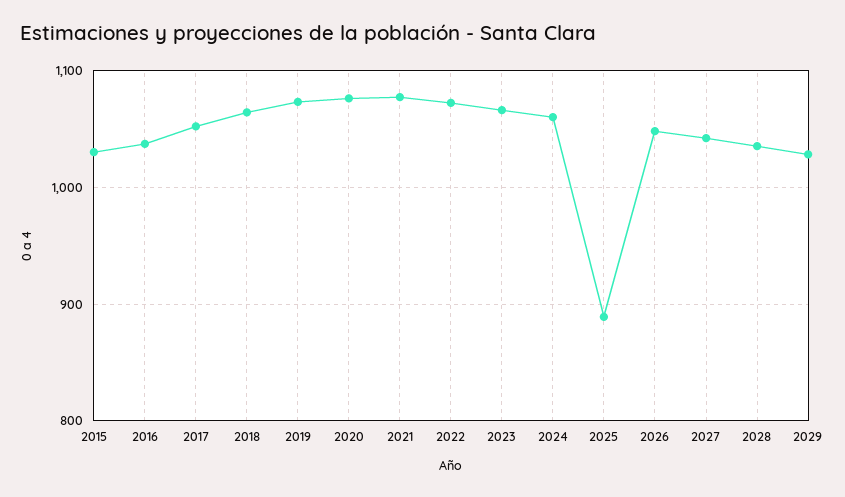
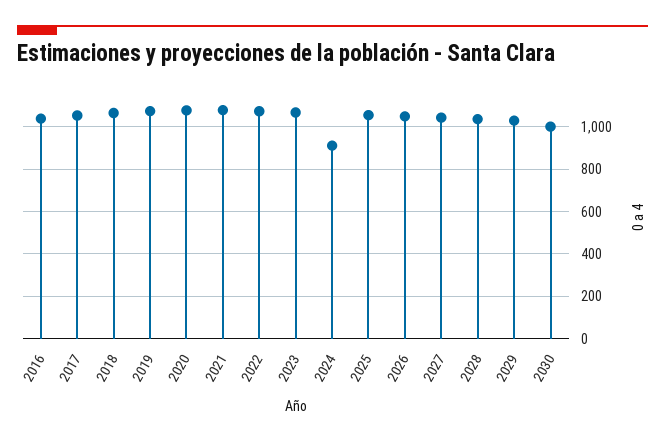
2015: 1030 -> none
2024: 1060 -> 900
2025: 890 -> 1050
2030: none -> 1000

